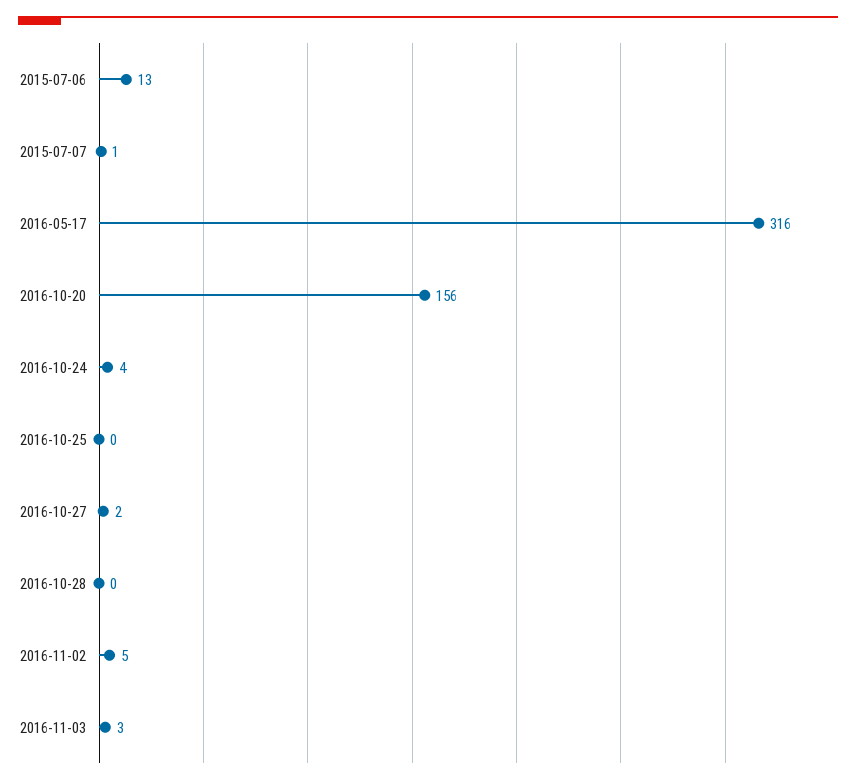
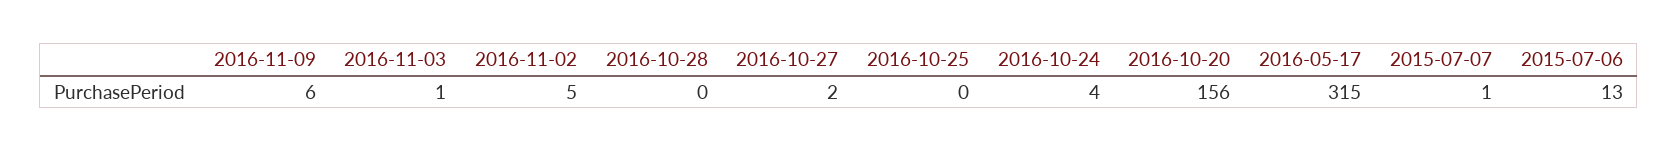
2016-05-17: 316 -> 315
2016-11-03: 3 -> 1
2016-11-09: none -> 6

